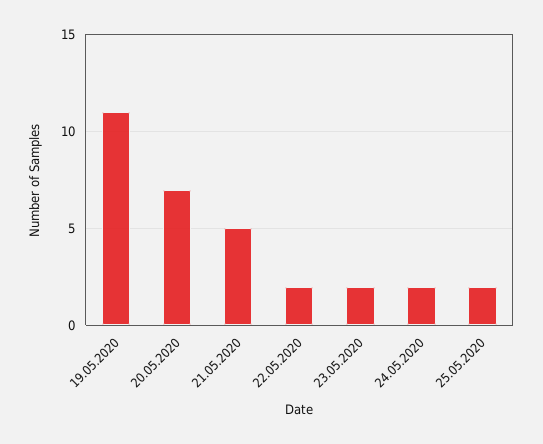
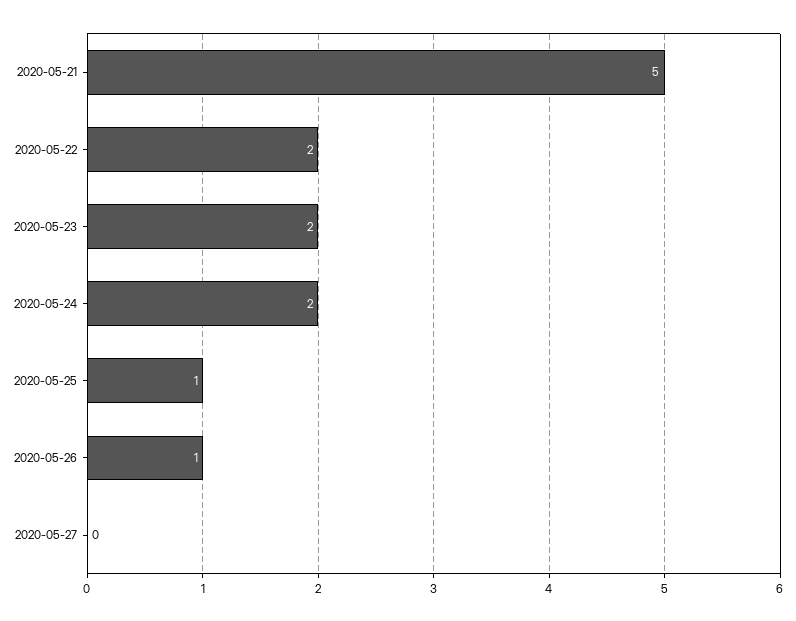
19.05.2020: 11 -> none
20.05.2020: 7 -> none
25.05.2020: 2 -> 1
2020-05-26: none -> 1
2020-05-27: none -> 0

